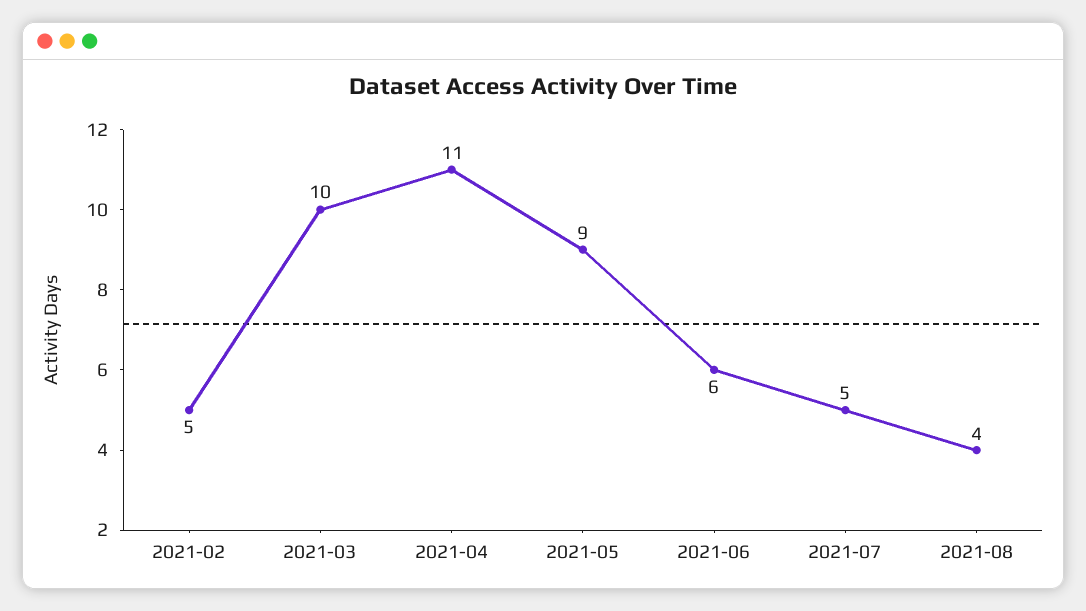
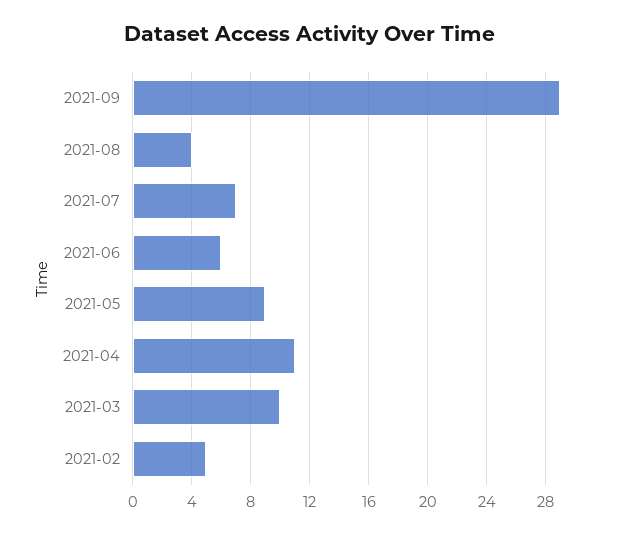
2021-07: 5 -> 7
2021-09: none -> 29

